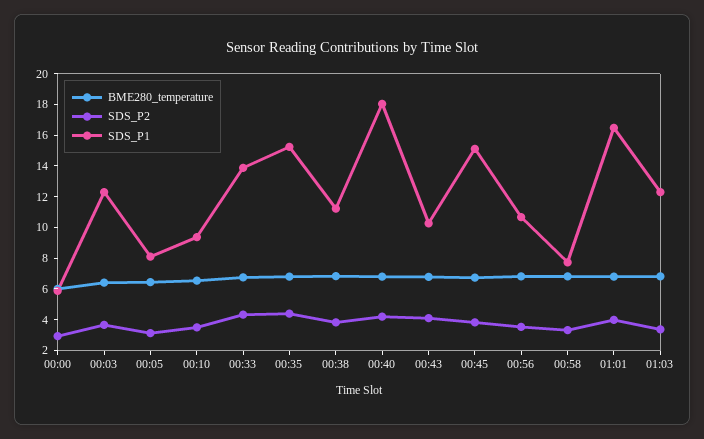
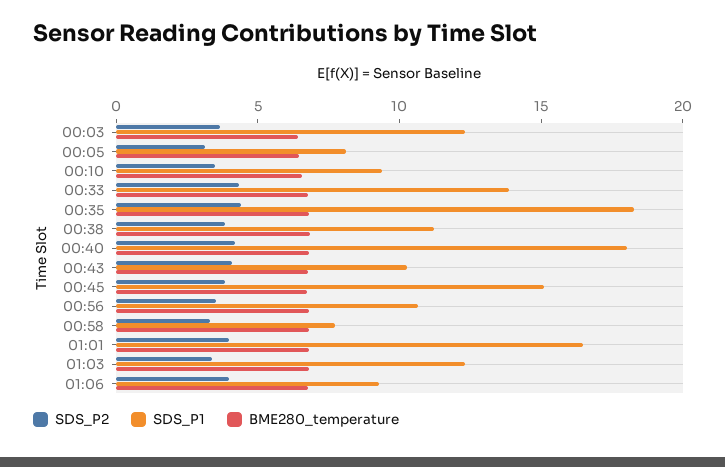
BME280_temperature, 00:00: 6 -> none
SDS_P2, 00:00: 3 -> none
SDS_P1, 00:00: 6 -> none
SDS_P1, 00:35: 15 -> 18
SDS_P2, 01:06: none -> 4
SDS_P1, 01:06: none -> 9
BME280_temperature, 01:06: none -> 7

